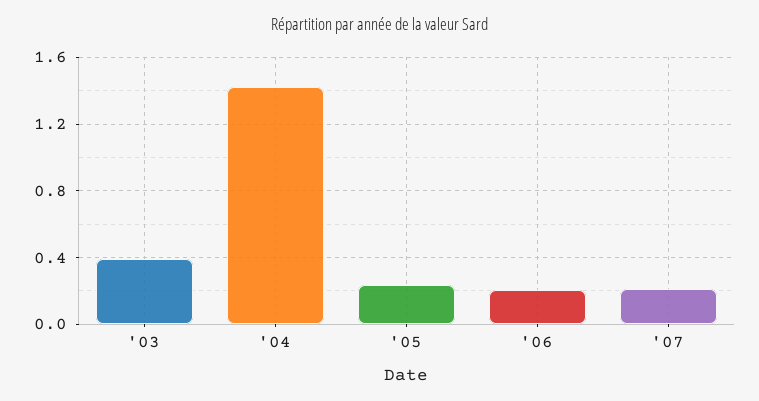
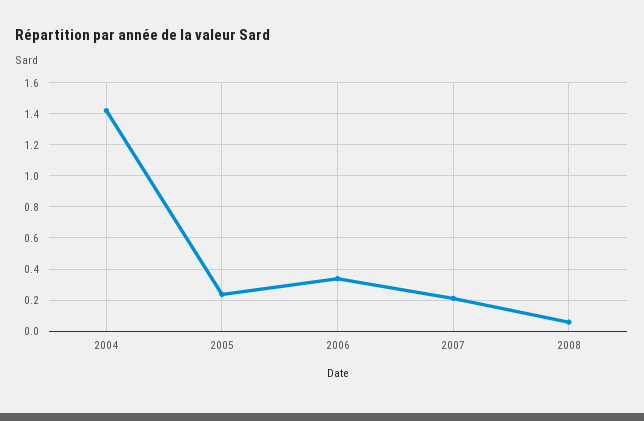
'03: 0.4 -> none
'06: 0.2 -> 0.35
2008: none -> 0.05

